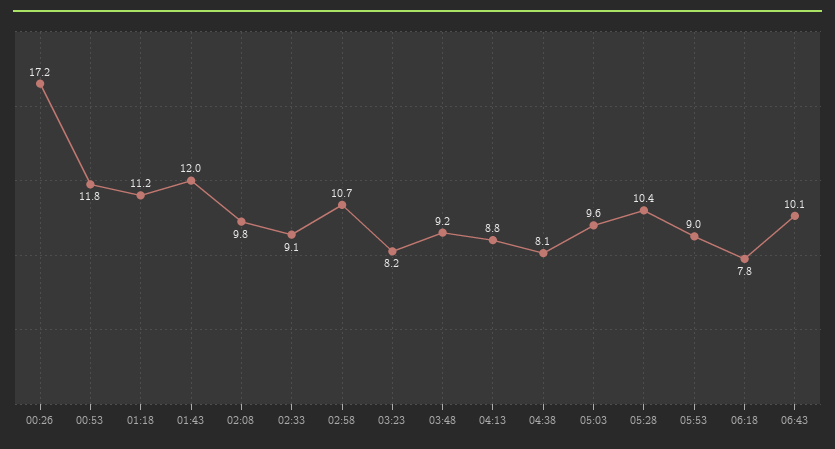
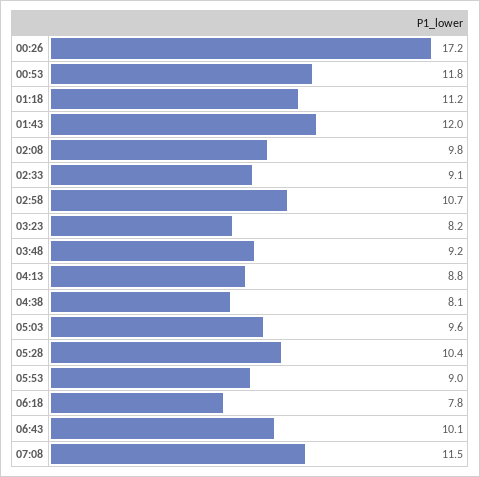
07:08: none -> 11.5

